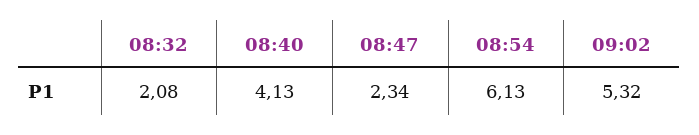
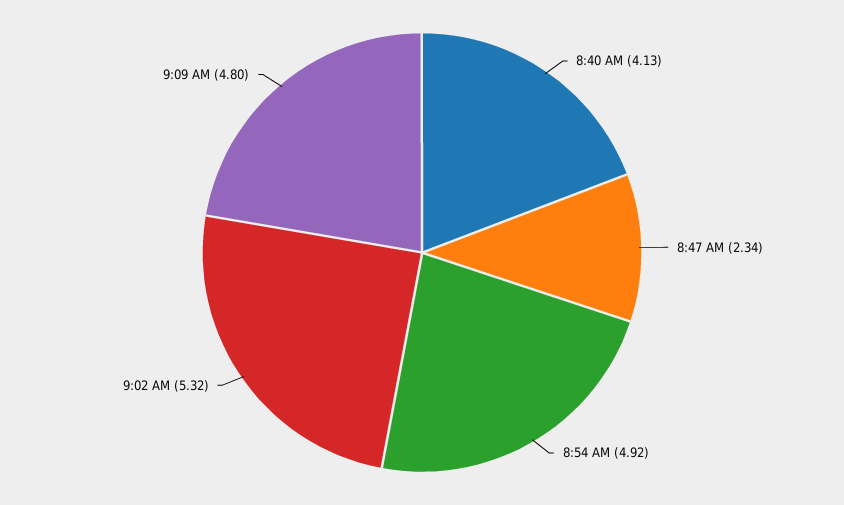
08:32: 2.08 -> none
08:54: 6.13 -> 4.92
9:09 AM: none -> 4.8

